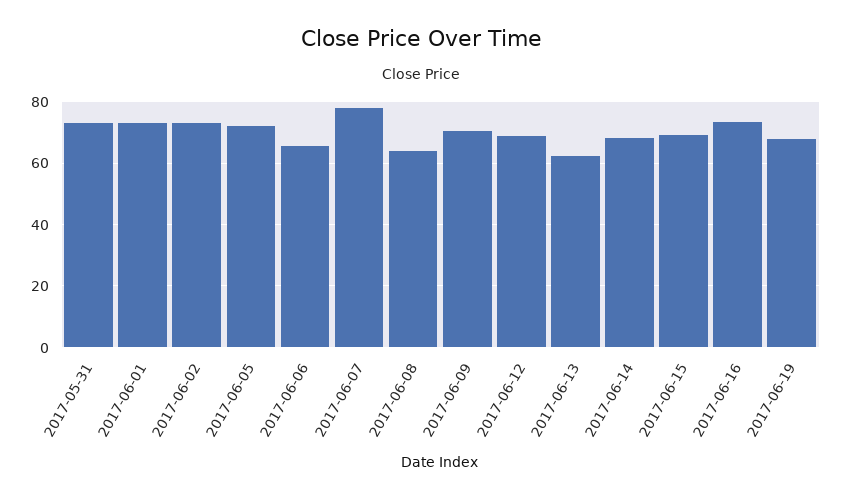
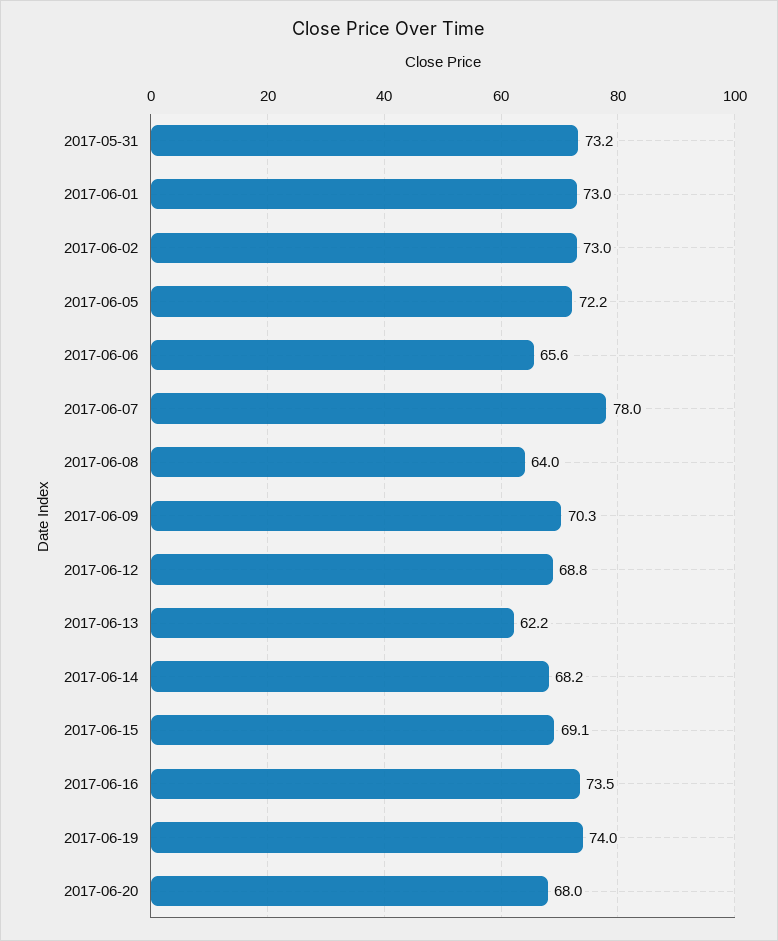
2017-06-19: 68 -> 74
2017-06-20: none -> 68

